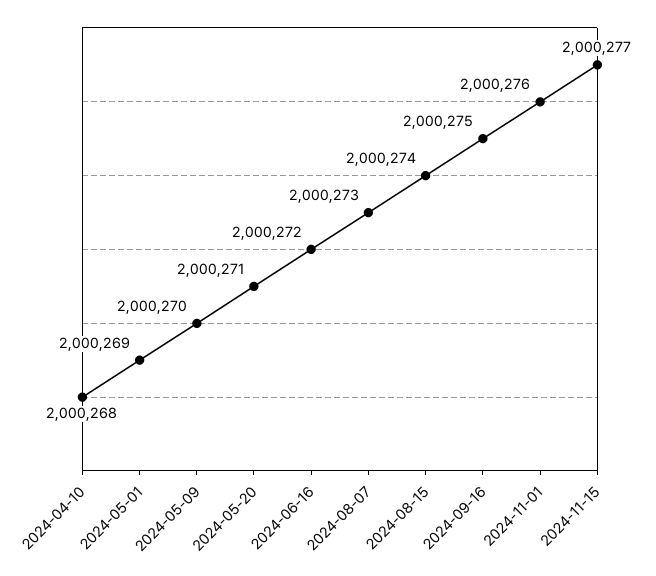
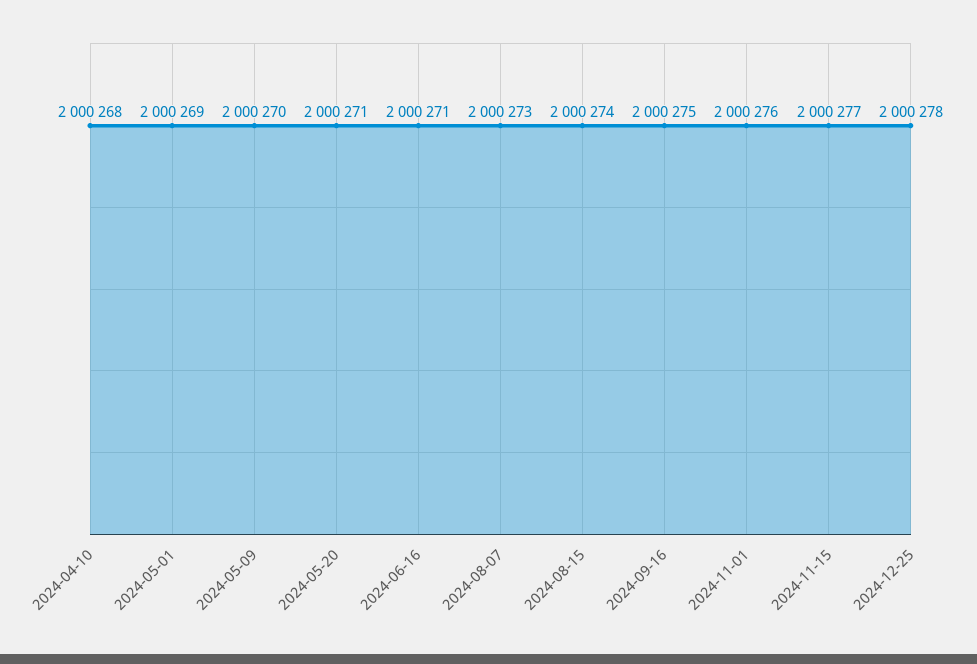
2024-06-16: 2000272 -> 2000271
2024-12-25: none -> 2000278

